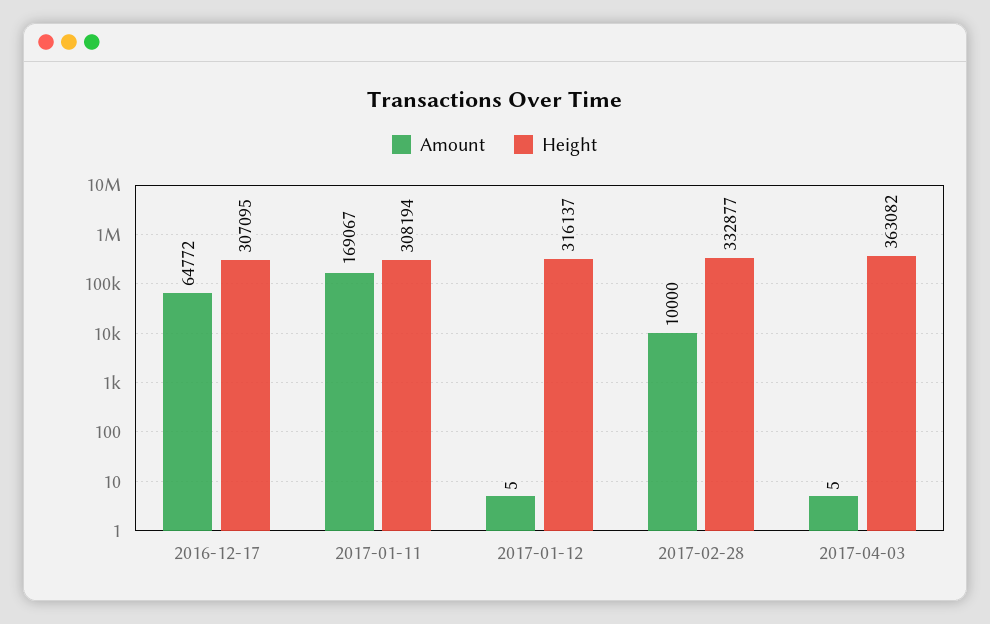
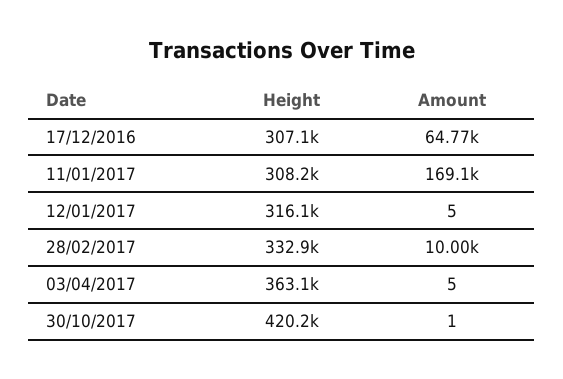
Height, 30/10/2017: none -> 420200
Amount, 30/10/2017: none -> 1

